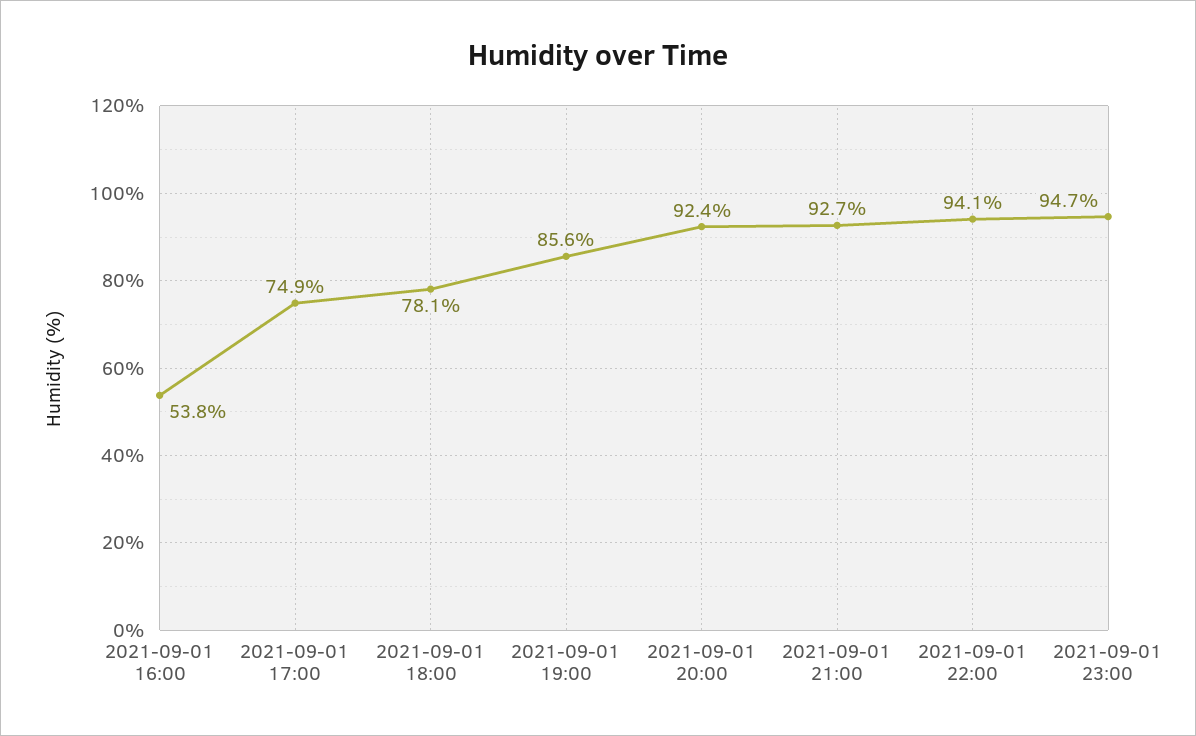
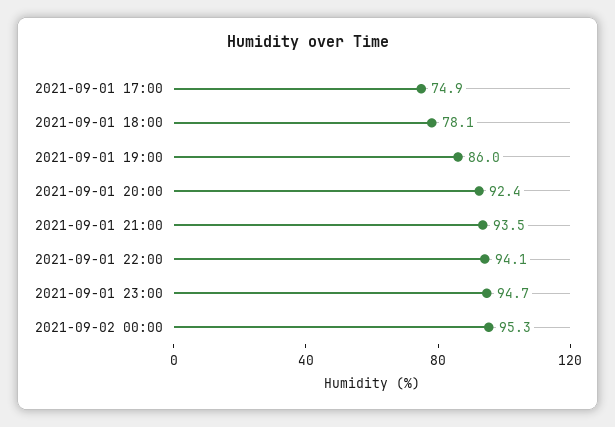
2021-09-01 16:00: 53.8 -> none
2021-09-01 19:00: 85.6 -> 86
2021-09-01 21:00: 92.7 -> 93.5
2021-09-02 00:00: none -> 95.3

